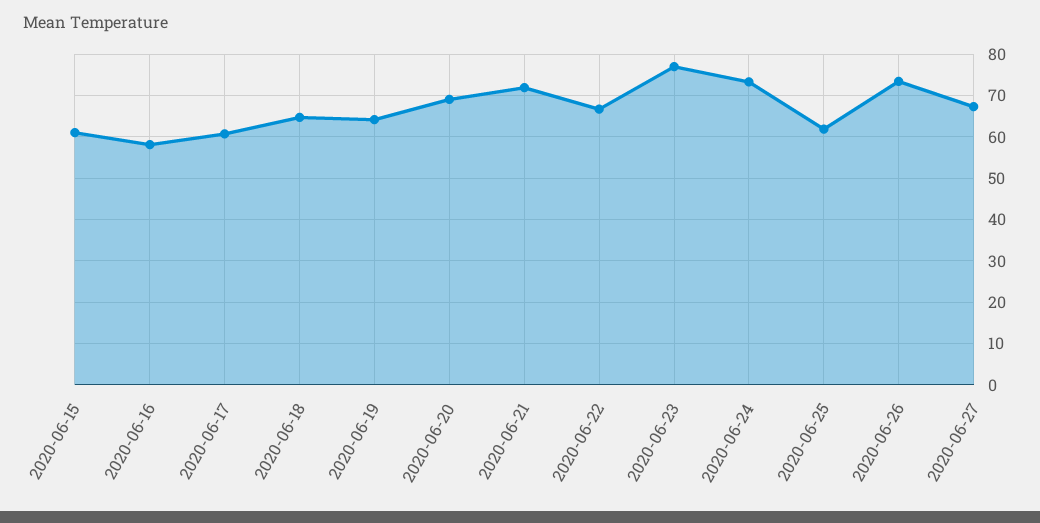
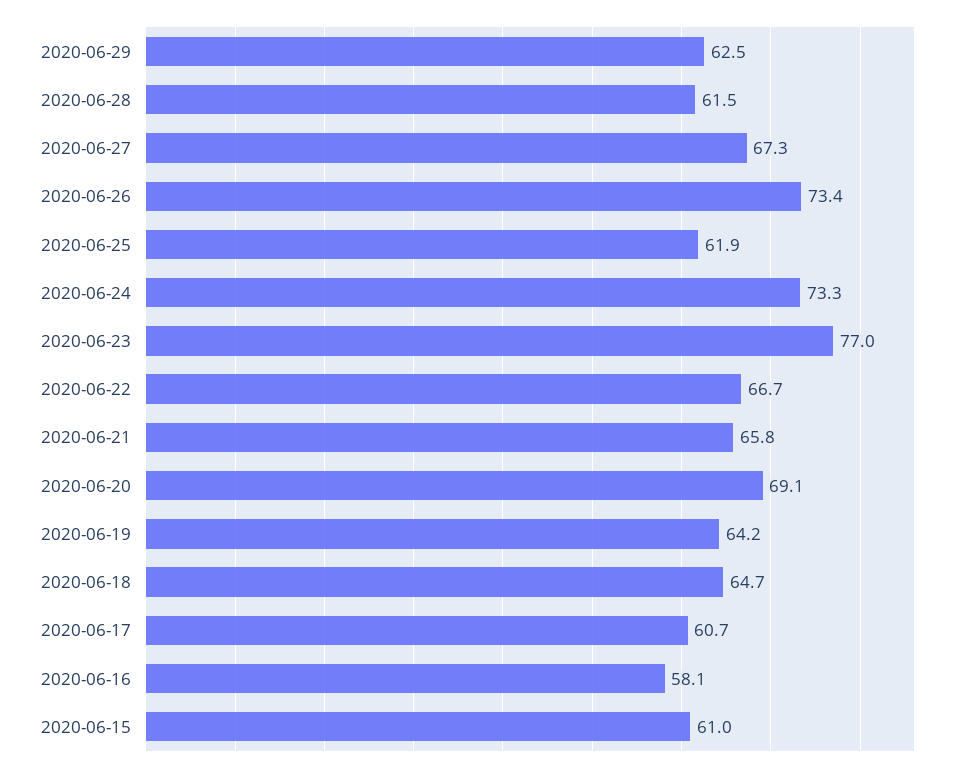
2020-06-21: 72 -> 65.8
2020-06-29: none -> 62.5
2020-06-28: none -> 61.5

